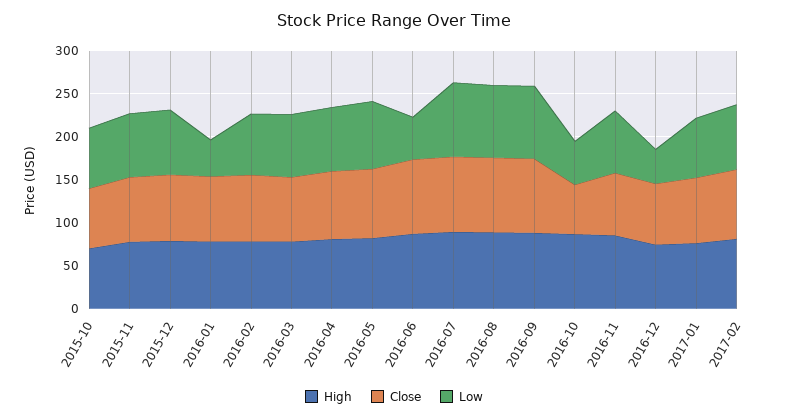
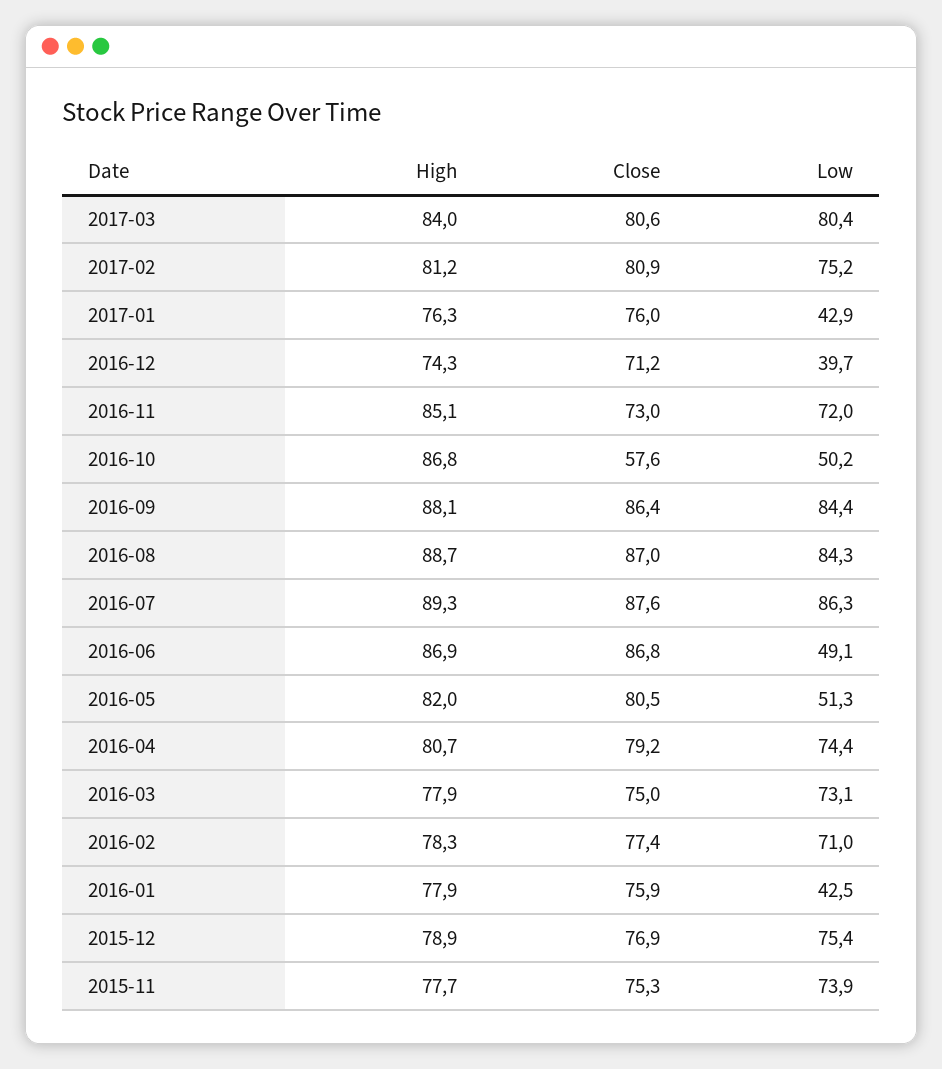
High, 2015-10: 70 -> none
Close, 2015-10: 70 -> none
Low, 2015-10: 70 -> none
Low, 2016-05: 80 -> 51.3
Low, 2017-01: 70 -> 42.9
High, 2017-03: none -> 84
Close, 2017-03: none -> 80.6
Low, 2017-03: none -> 80.4

